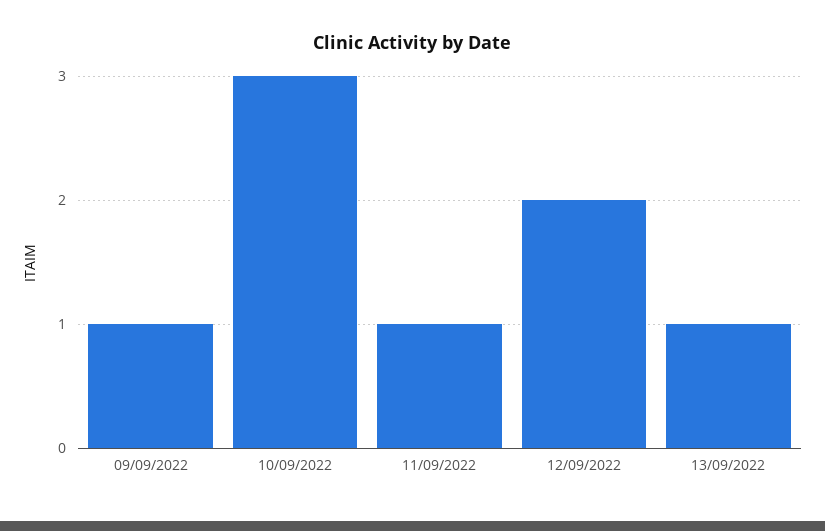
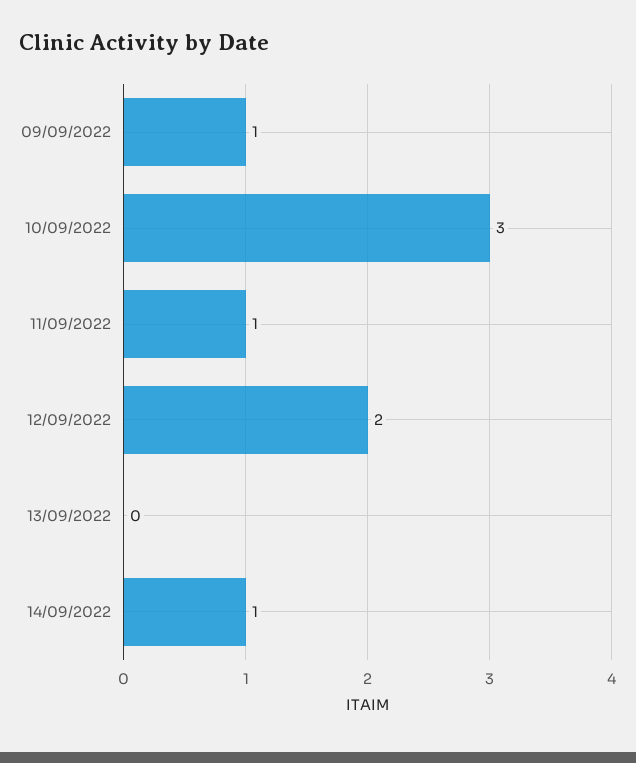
13/09/2022: 1 -> 0
14/09/2022: none -> 1

